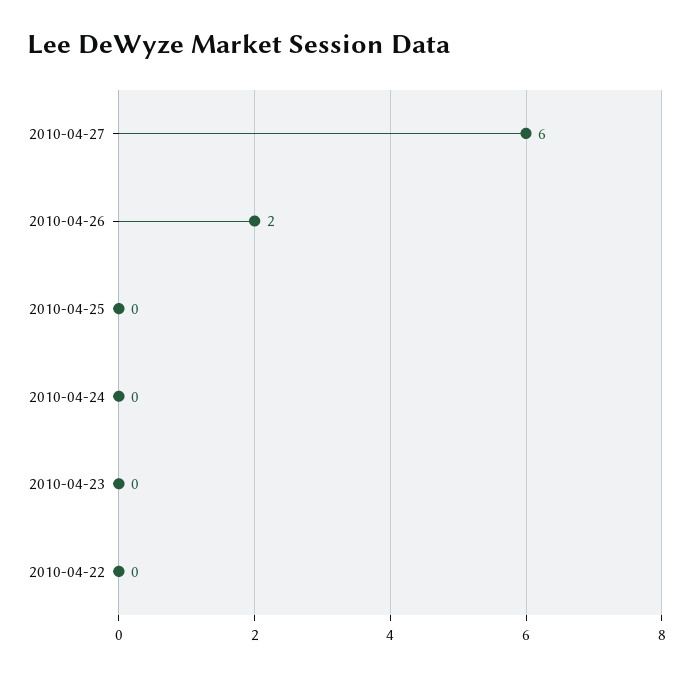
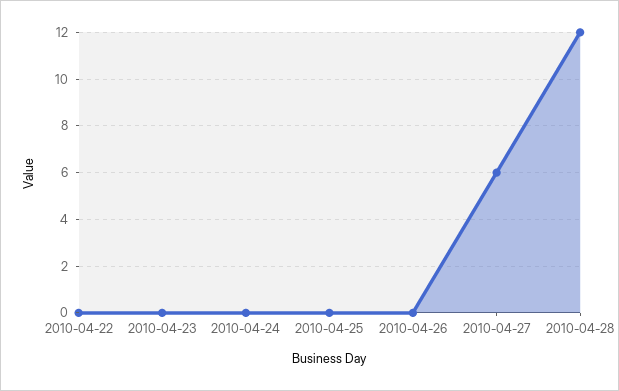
2010-04-26: 2 -> 0
2010-04-28: none -> 12

